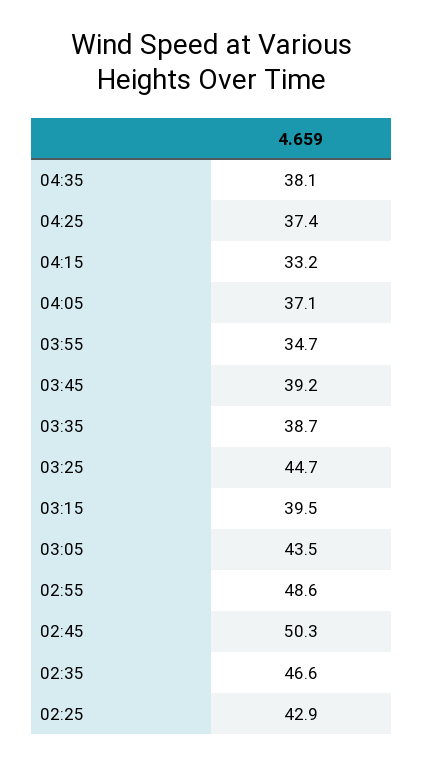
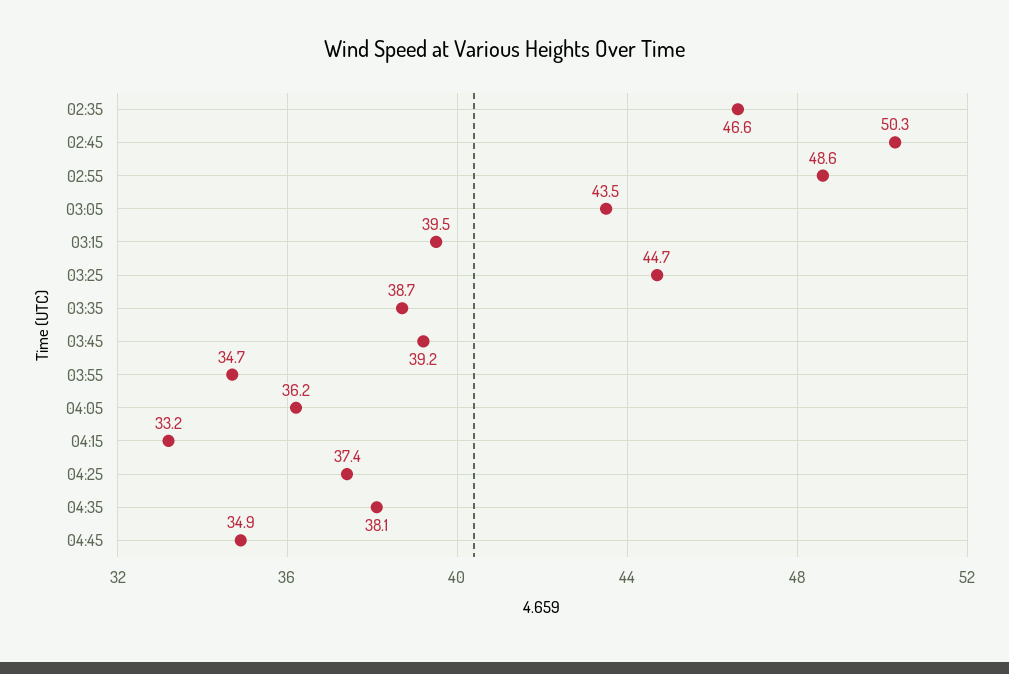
04:05: 37.1 -> 36.2
02:25: 42.9 -> none
04:45: none -> 34.9

